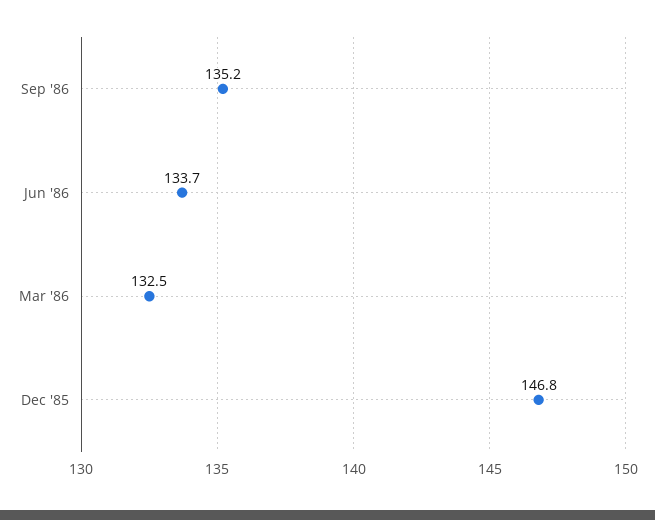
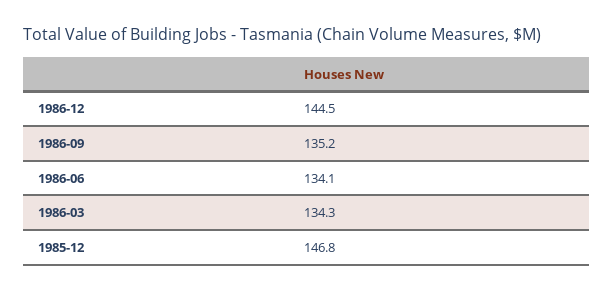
Jun '86: 133.7 -> 134.1
Mar '86: 132.5 -> 134.3
1986-12: none -> 144.5

